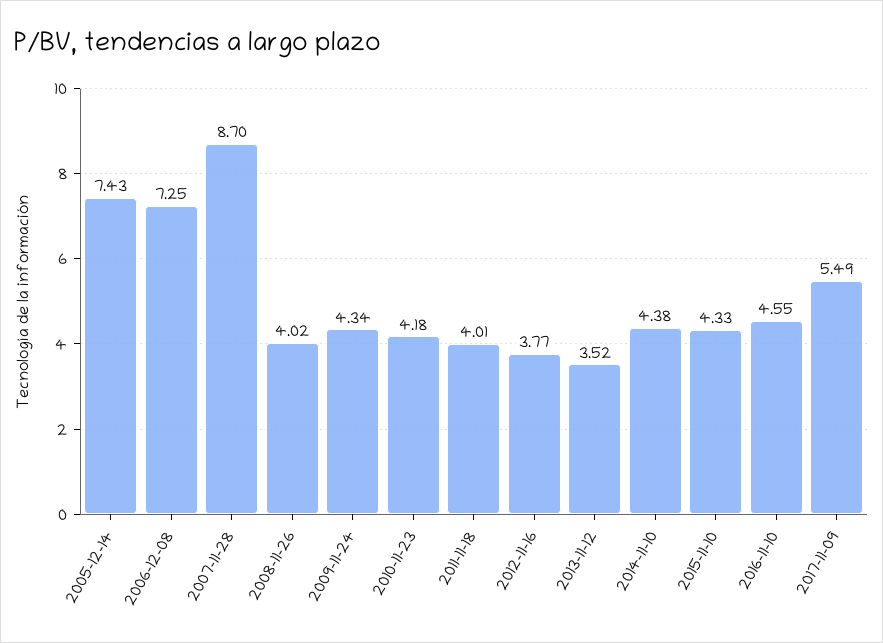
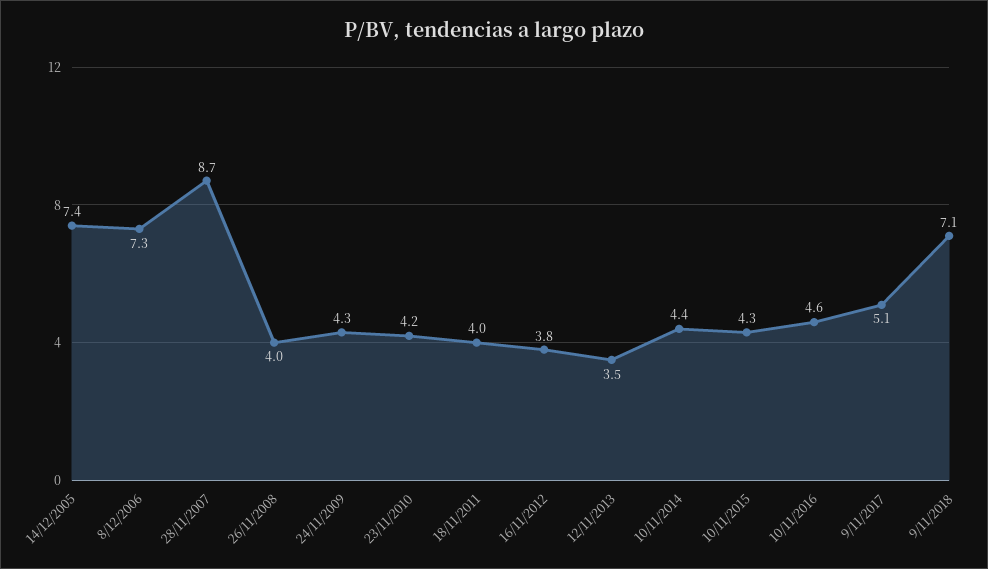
2017-11-09: 5.49 -> 5.1
9/11/2018: none -> 7.1

